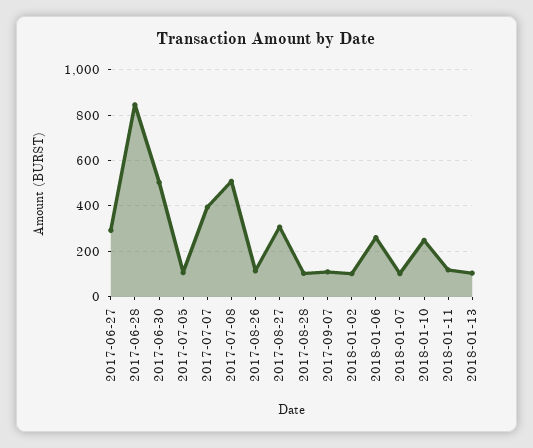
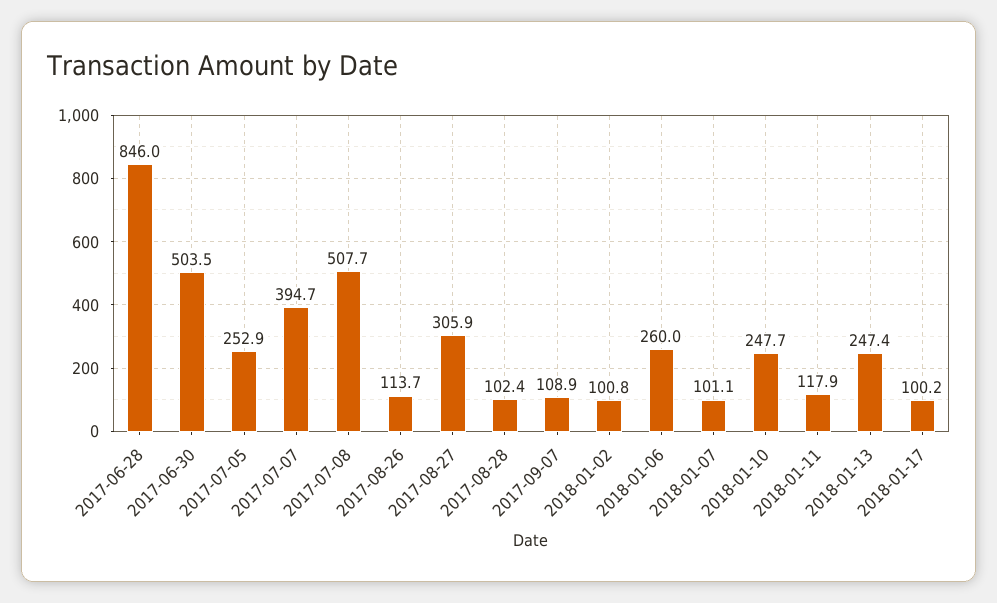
2017-06-27: 300 -> none
2017-07-05: 100 -> 252.9
2018-01-13: 100 -> 247.4
2018-01-17: none -> 100.2

